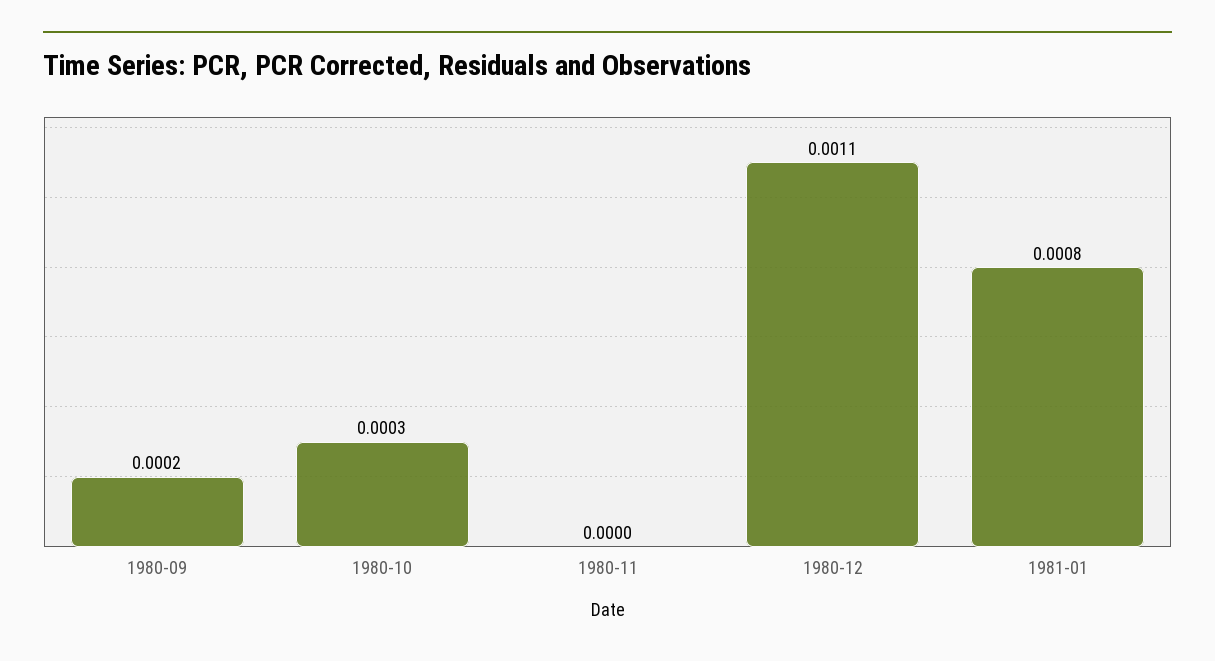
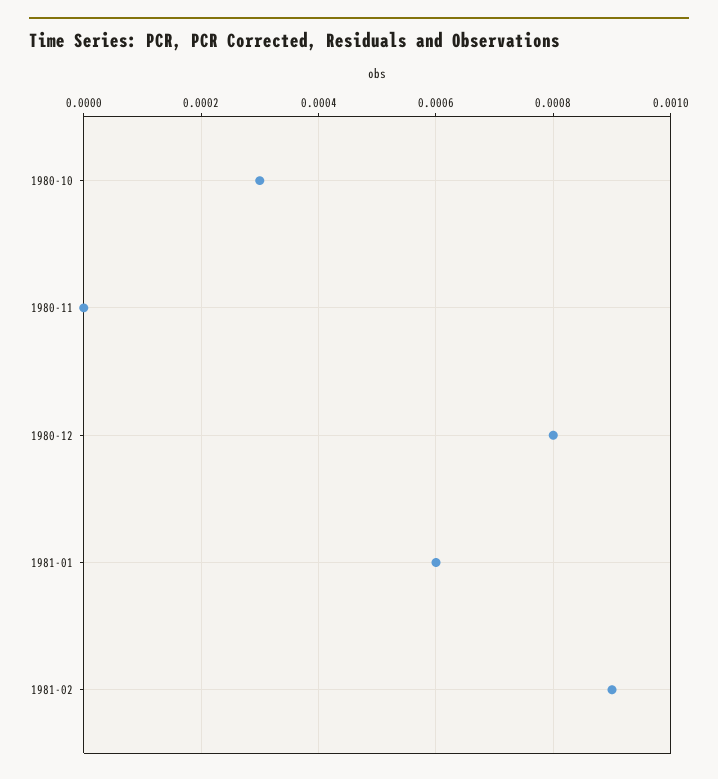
1980-09: 0.0002 -> none
1980-12: 0.0011 -> 0.0008
1981-01: 0.0008 -> 0.0006
1981-02: none -> 0.0009

